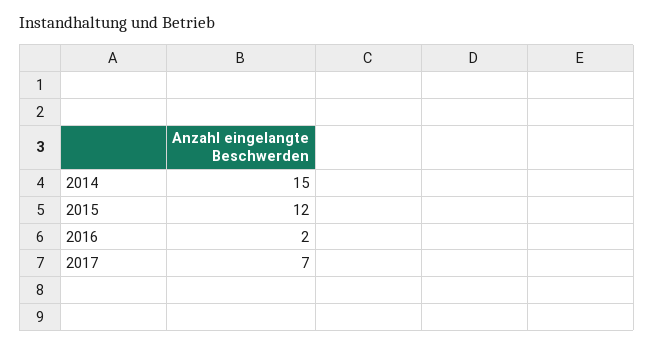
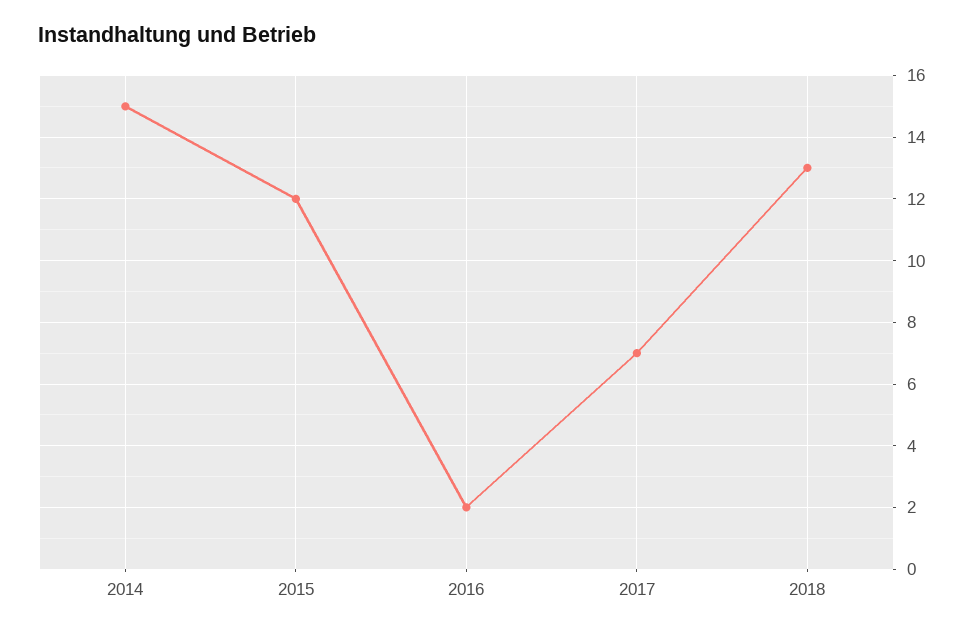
2018: none -> 13

